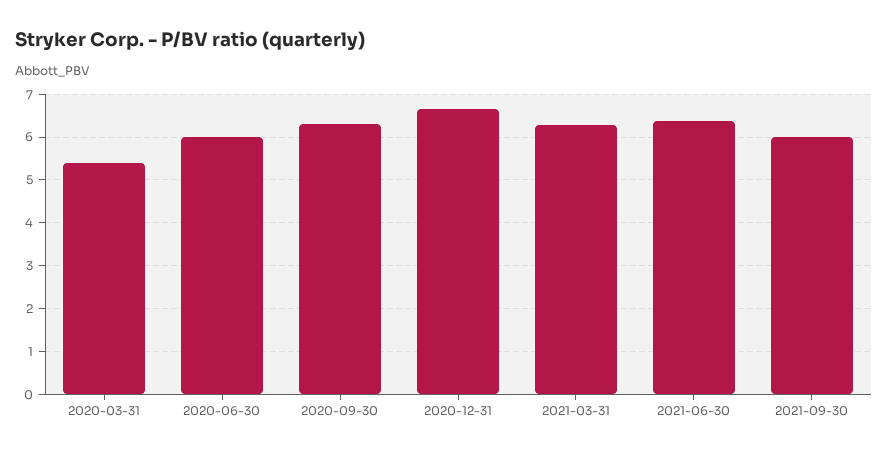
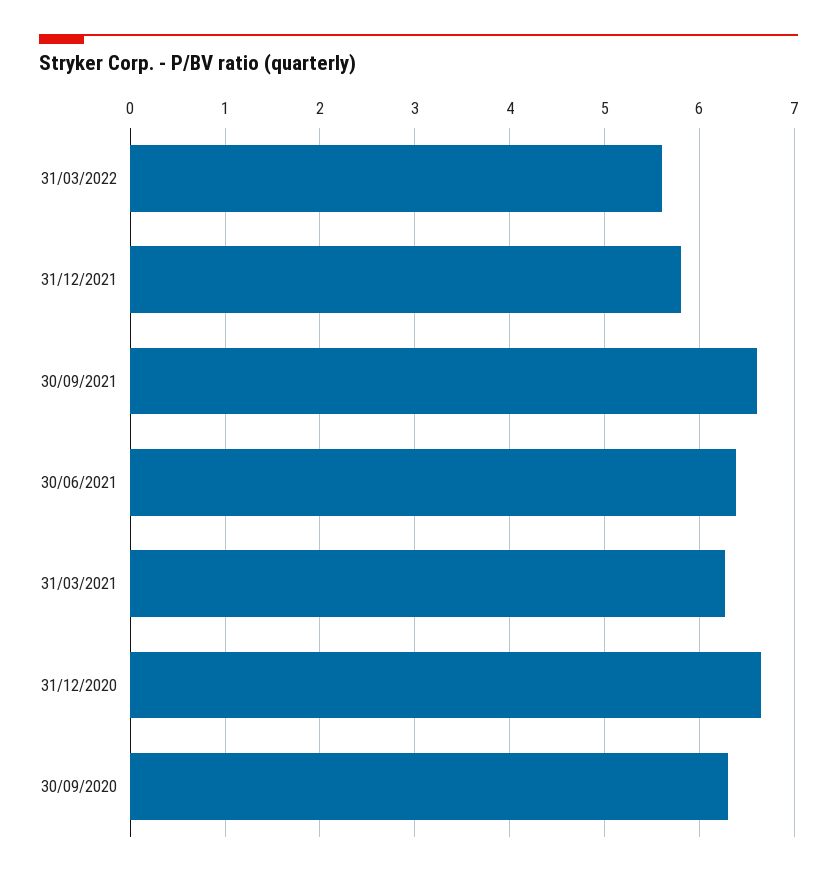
2020-03-31: 5.4 -> none
2020-06-30: 6 -> none
2021-09-30: 6 -> 6.6
31/03/2022: none -> 5.6
31/12/2021: none -> 5.8

